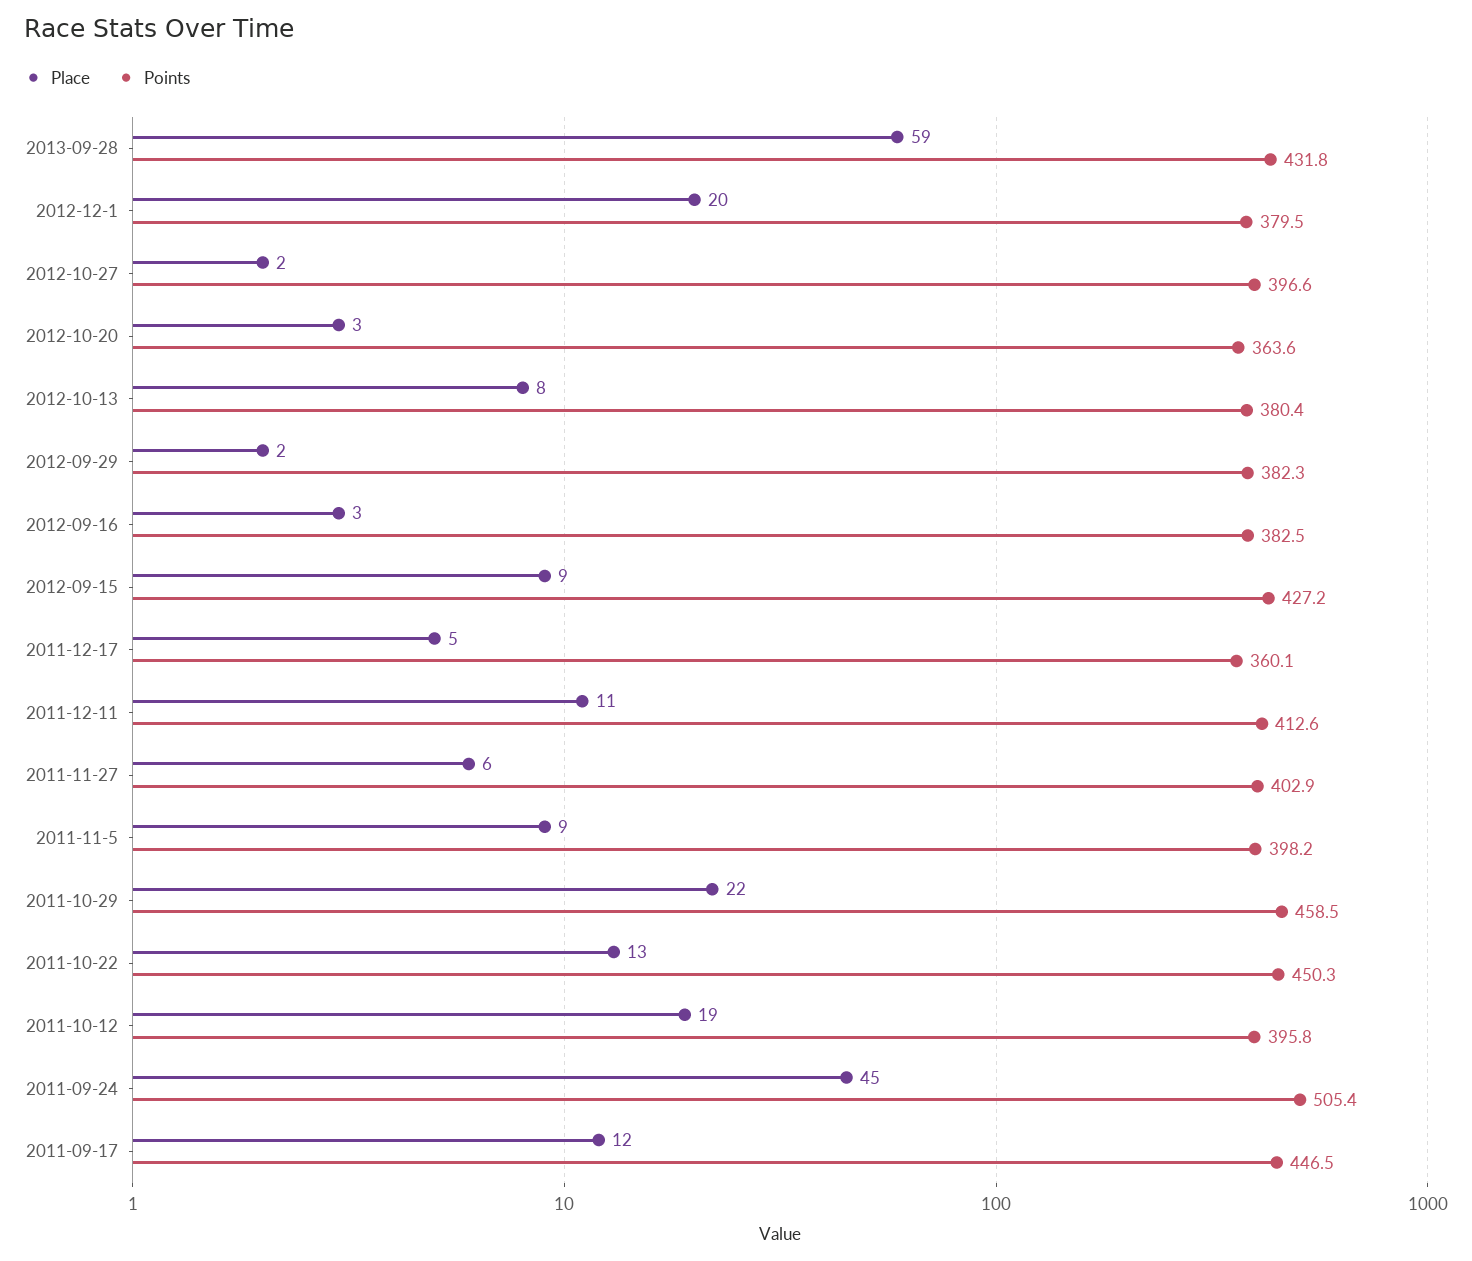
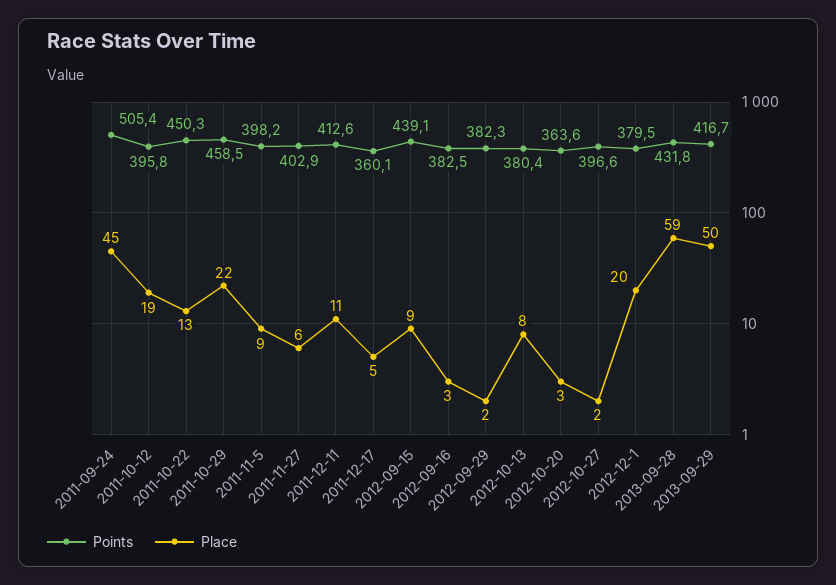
Points, 2012-09-15: 427.2 -> 439.1
Place, 2011-09-17: 12 -> none
Points, 2011-09-17: 446.5 -> none
Points, 2013-09-29: none -> 416.7
Place, 2013-09-29: none -> 50

